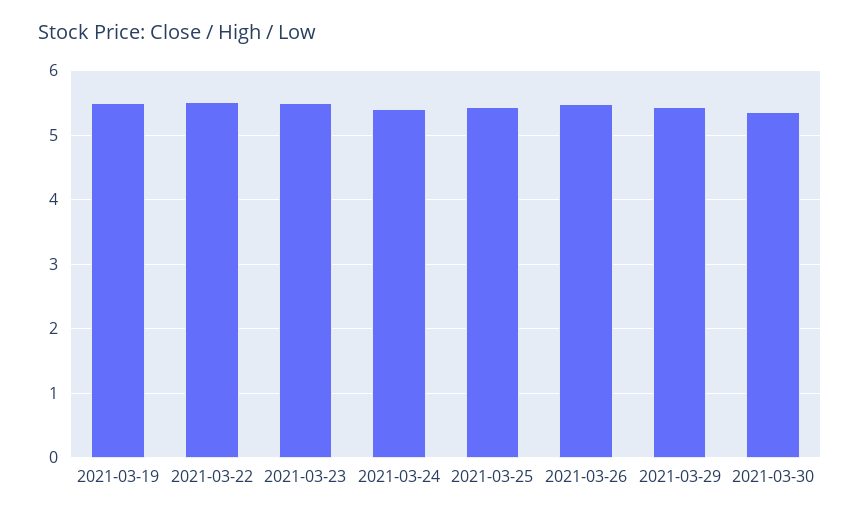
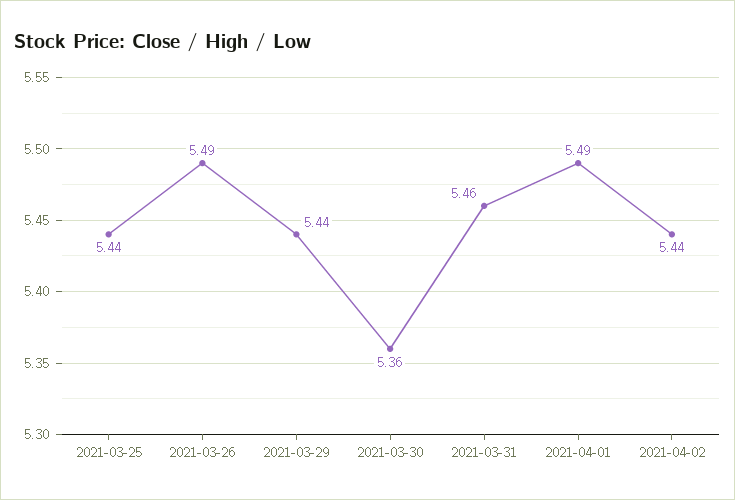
2021-03-19: 5.5 -> none
2021-03-22: 5.5 -> none
2021-03-23: 5.5 -> none
2021-03-24: 5.4 -> none
2021-03-31: none -> 5.46
2021-04-01: none -> 5.49
2021-04-02: none -> 5.44

